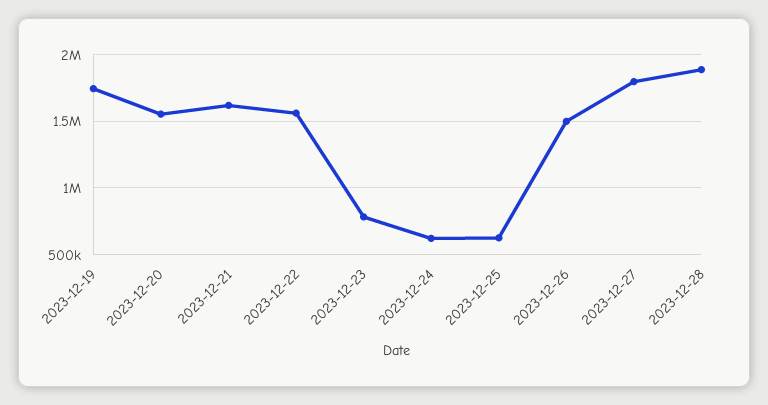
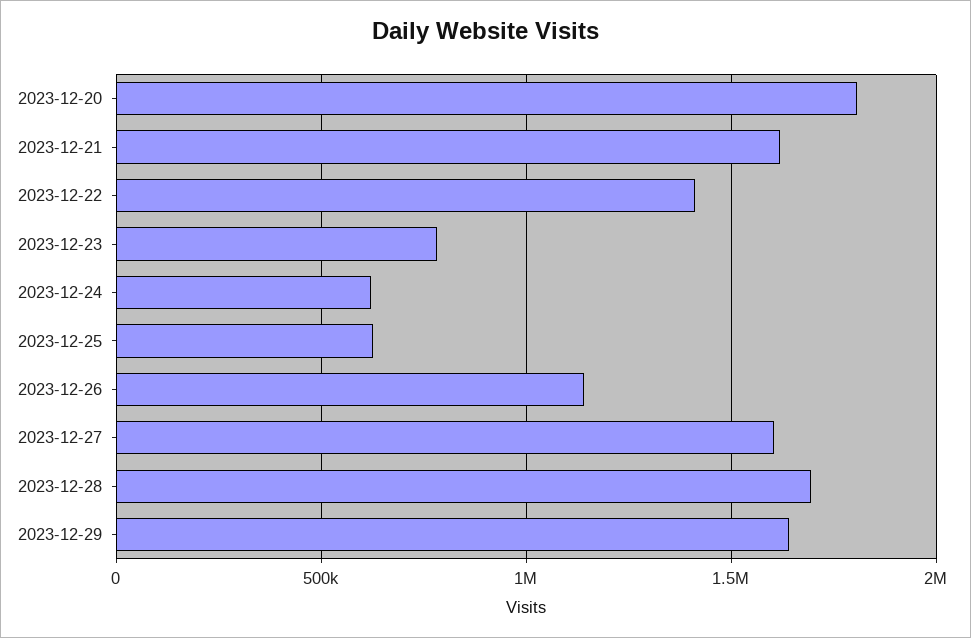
2023-12-19: 1750000 -> none
2023-12-20: 1550000 -> 1800000
2023-12-22: 1550000 -> 1400000
2023-12-26: 1500000 -> 1150000
2023-12-27: 1800000 -> 1600000
2023-12-28: 1900000 -> 1700000
2023-12-29: none -> 1650000

